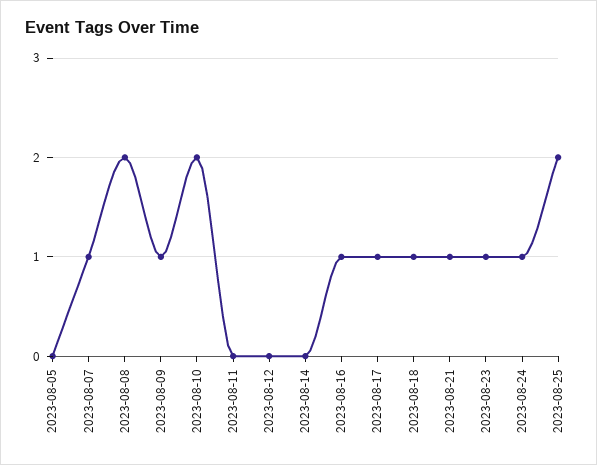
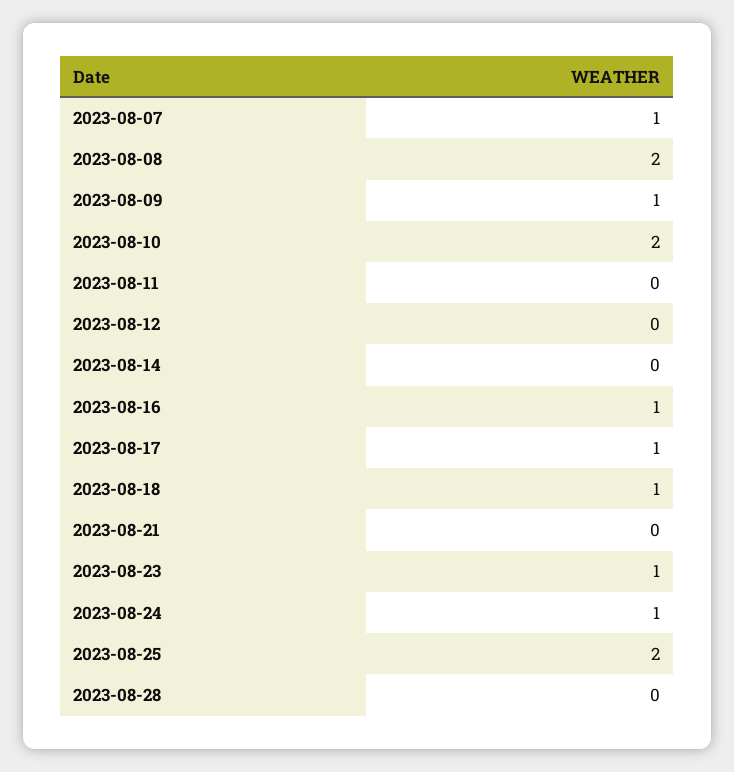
2023-08-05: 0 -> none
2023-08-21: 1 -> 0
2023-08-28: none -> 0

